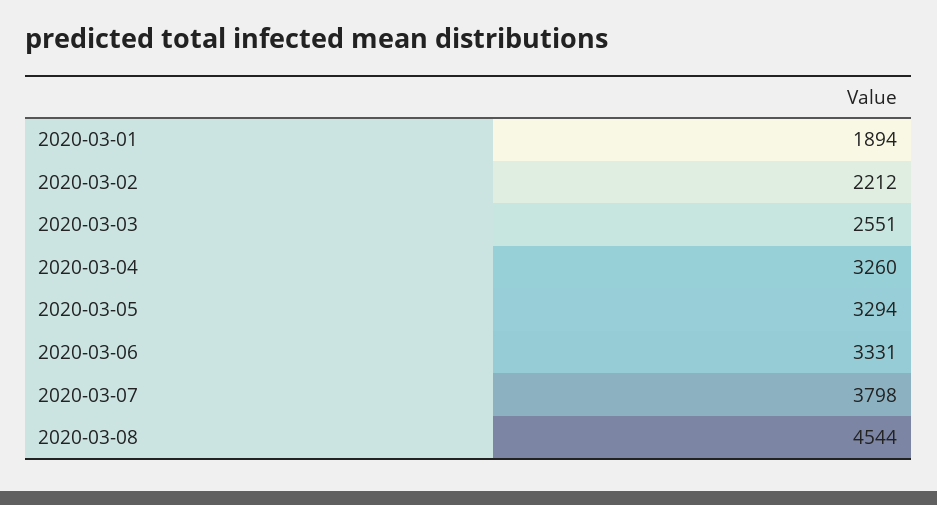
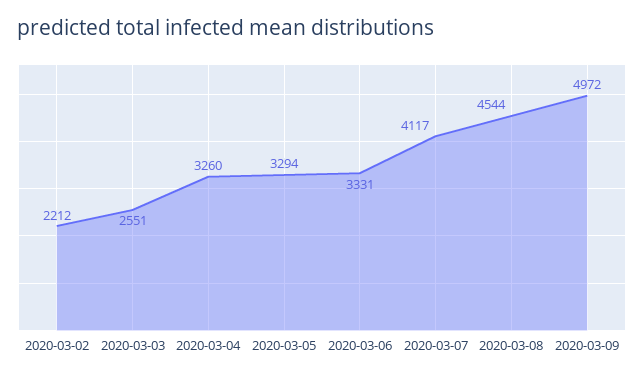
2020-03-01: 1894 -> none
2020-03-07: 3798 -> 4117
2020-03-09: none -> 4972

